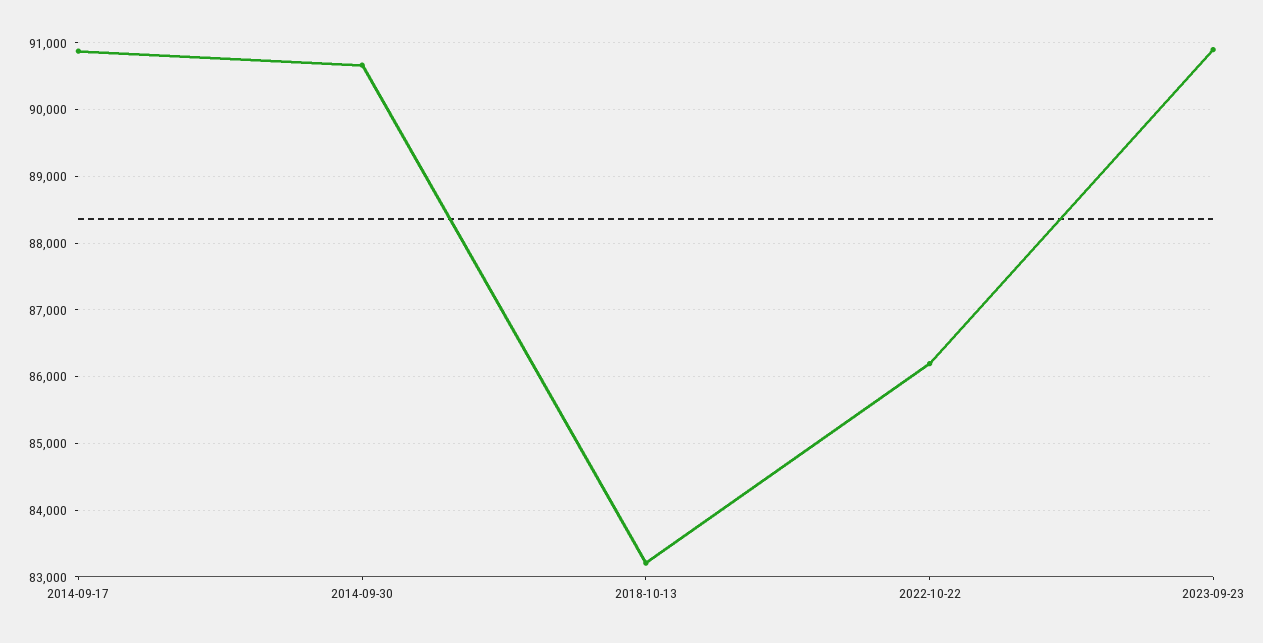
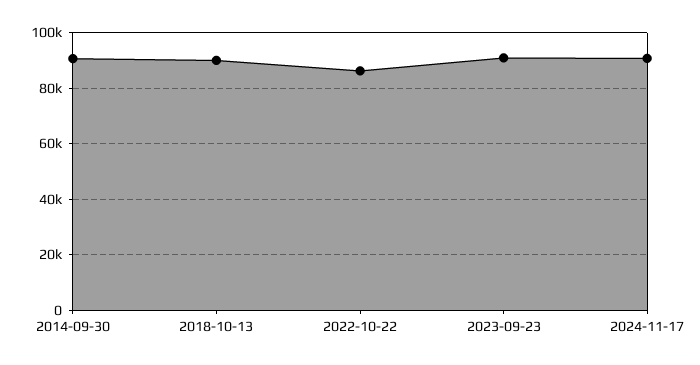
2014-09-17: 90900 -> none
2018-10-13: 83200 -> 90000
2024-11-17: none -> 90000

